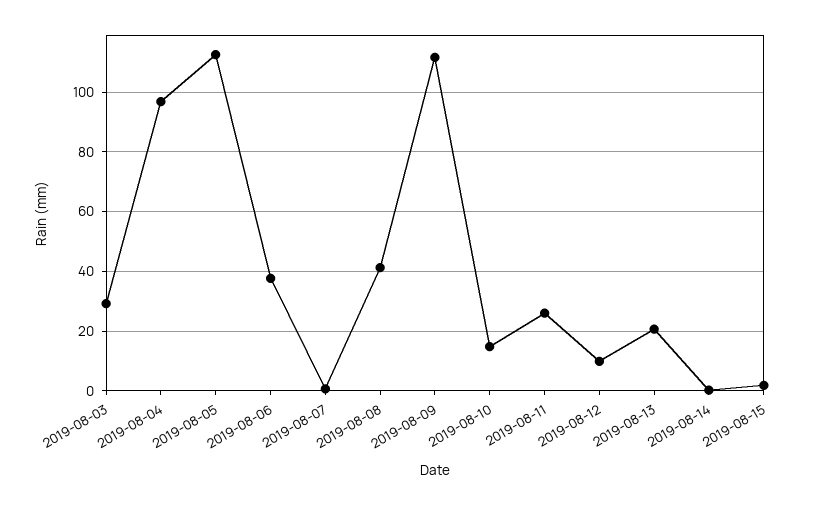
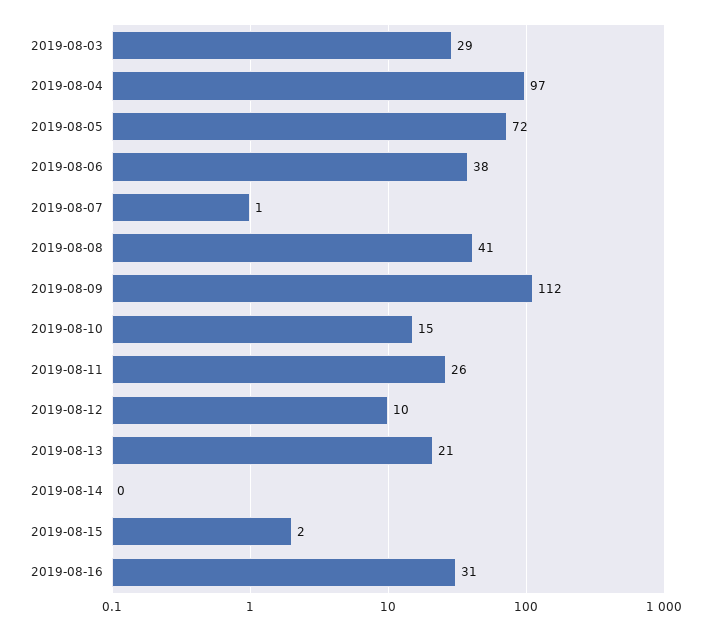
2019-08-05: 112.5 -> 72
2019-08-16: none -> 31

